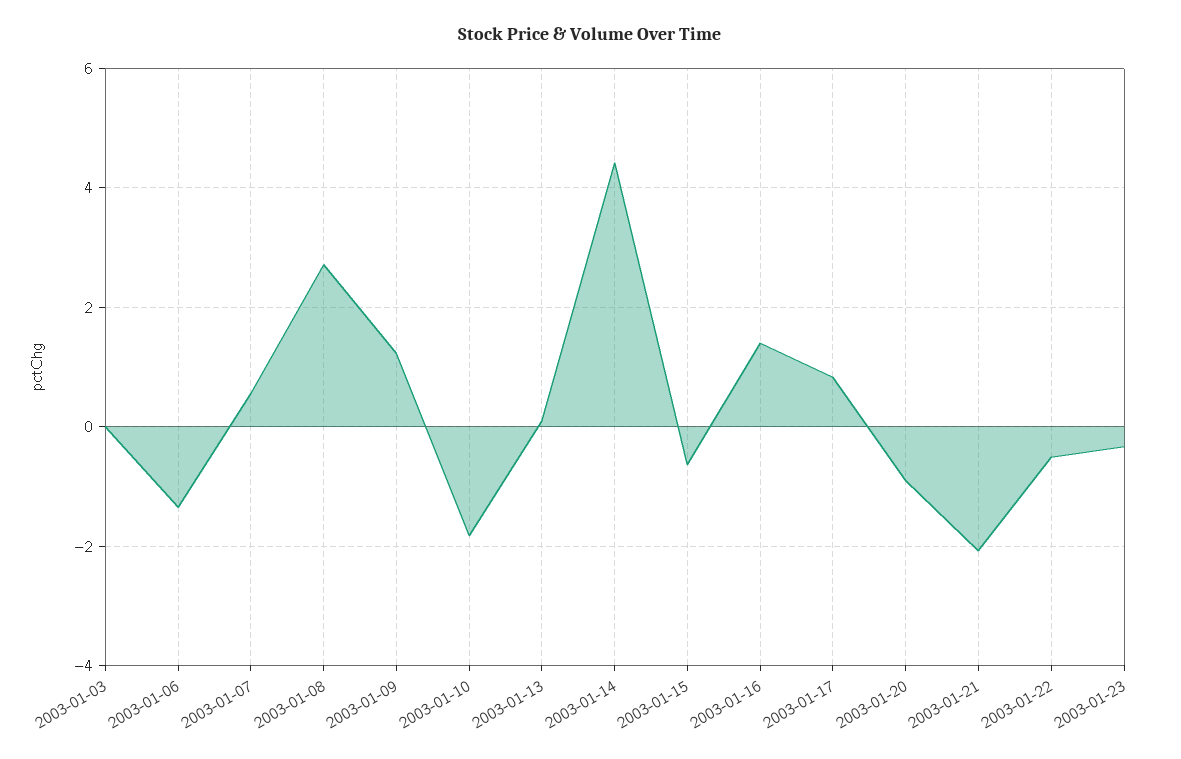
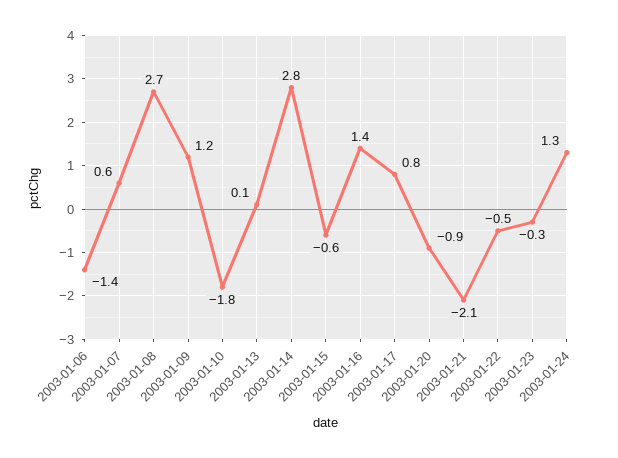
2003-01-03: 0 -> none
2003-01-14: 4.4 -> 2.8
2003-01-24: none -> 1.3

